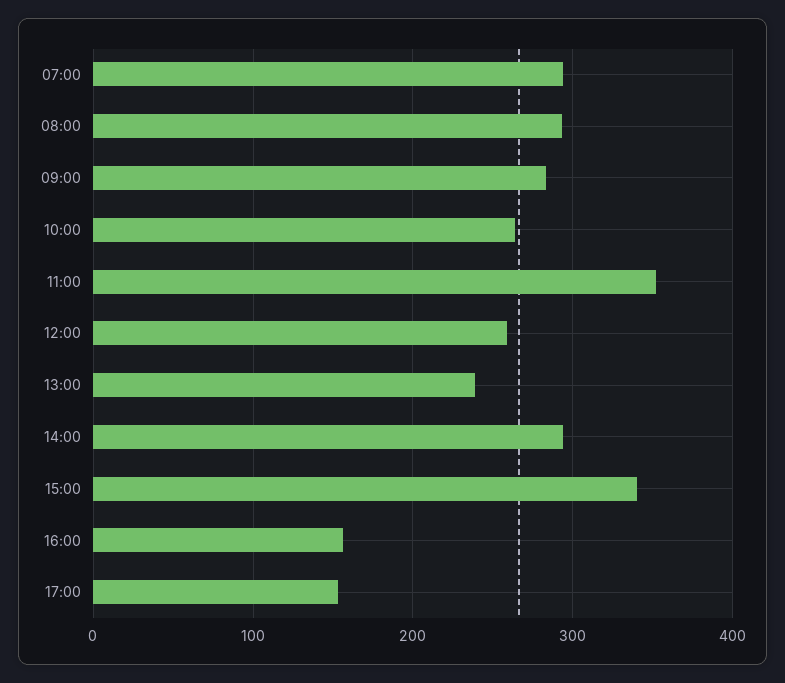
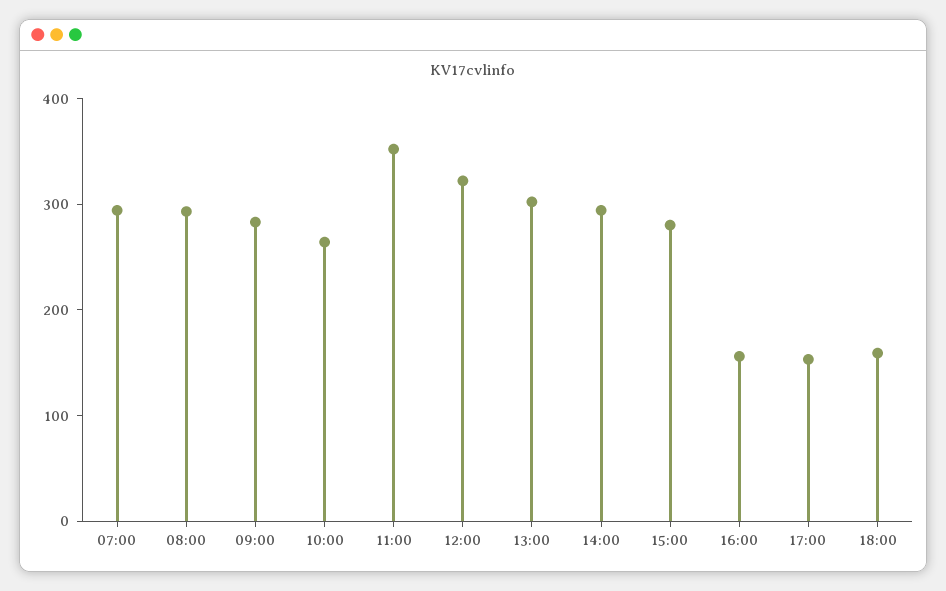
12:00: 260 -> 320
13:00: 240 -> 300
15:00: 340 -> 280
18:00: none -> 160

